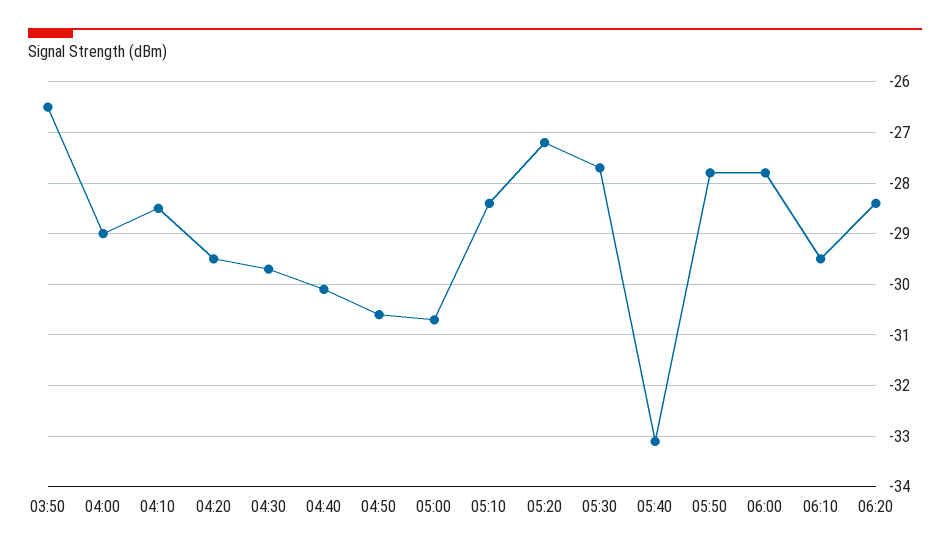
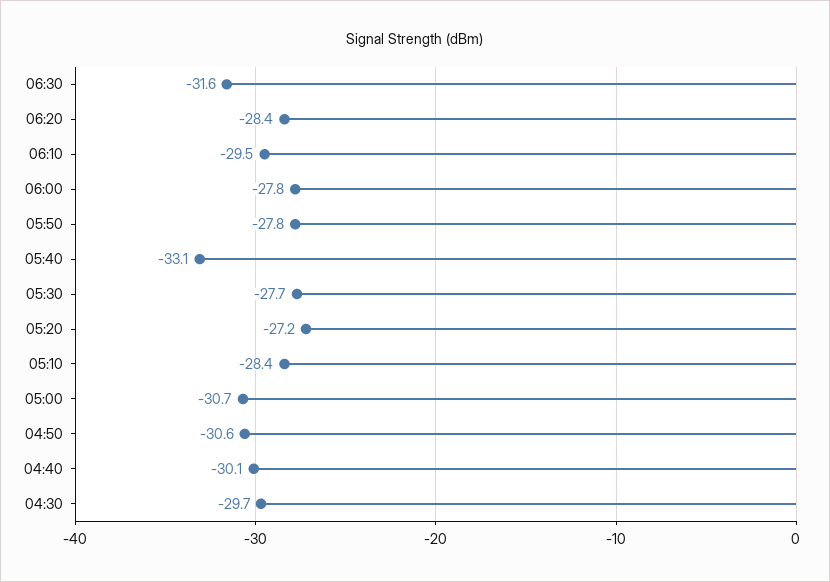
03:50: -26.5 -> none
04:00: -29 -> none
04:10: -28.5 -> none
04:20: -29.5 -> none
06:30: none -> -31.6

